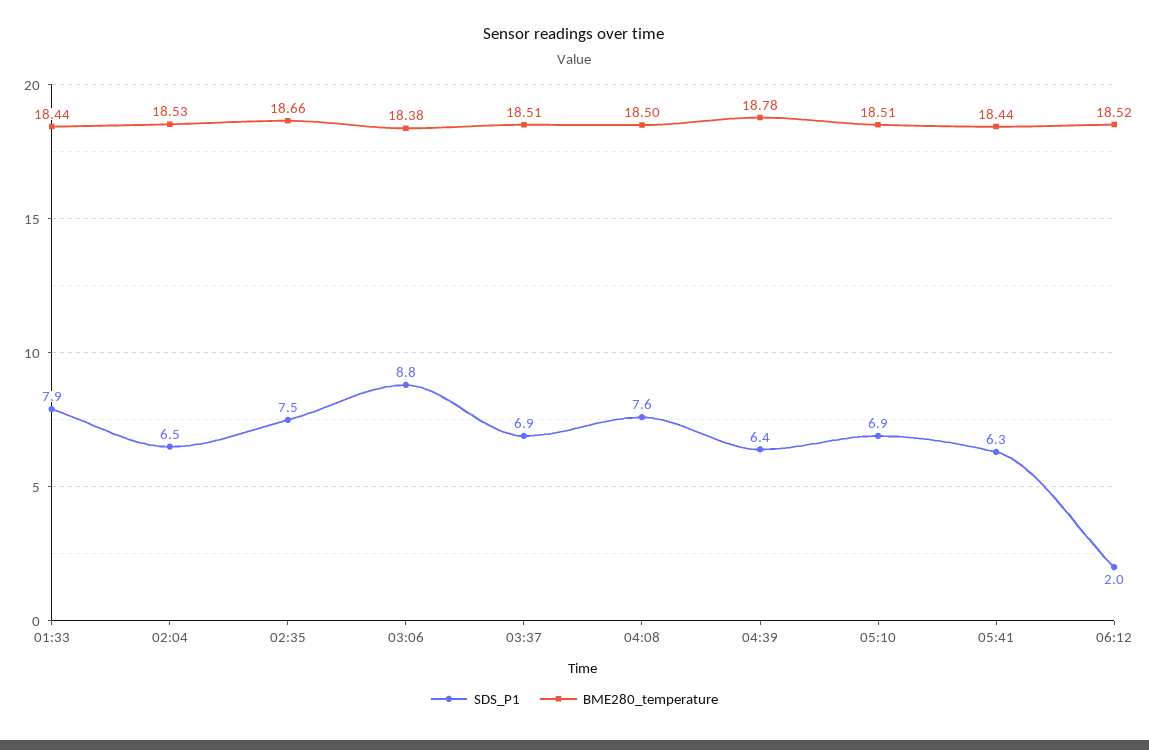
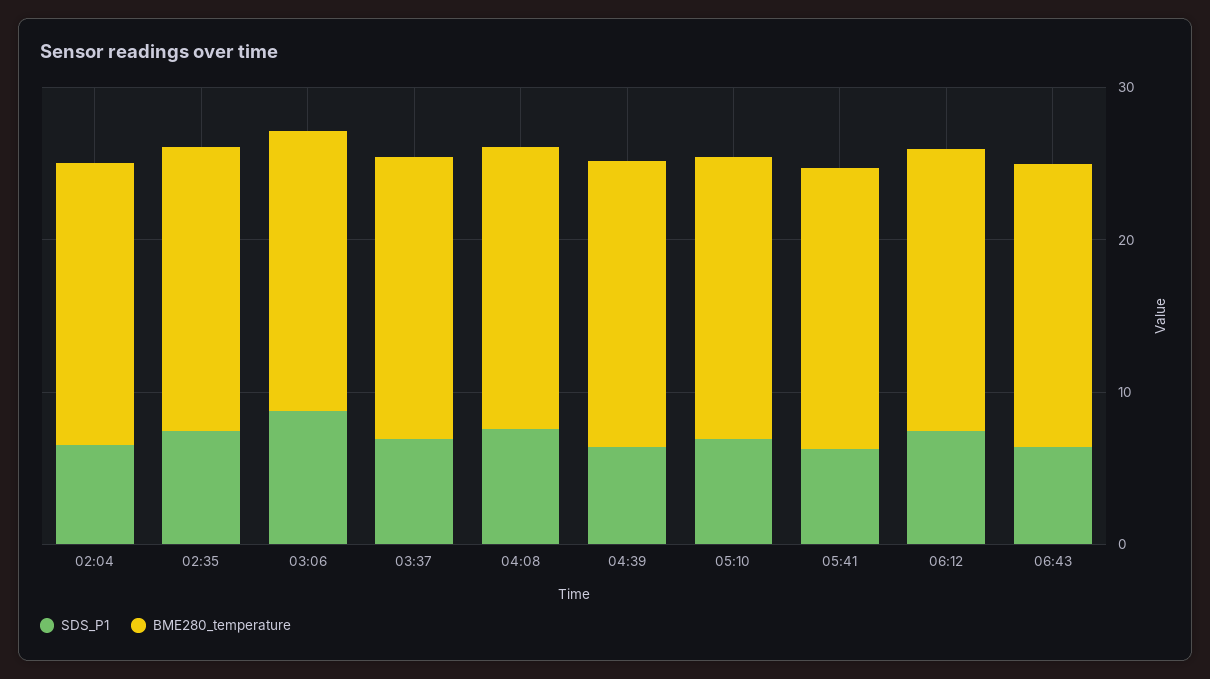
SDS_P1, 01:33: 7.9 -> none
BME280_temperature, 01:33: 18.44 -> none
SDS_P1, 06:12: 2 -> 8
SDS_P1, 06:43: none -> 6
BME280_temperature, 06:43: none -> 18

